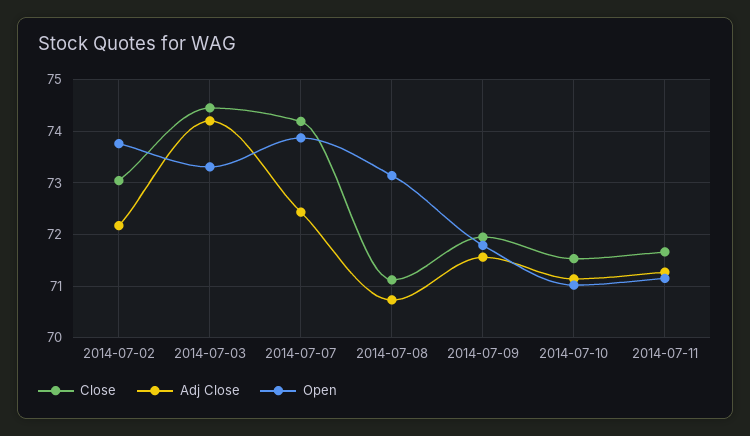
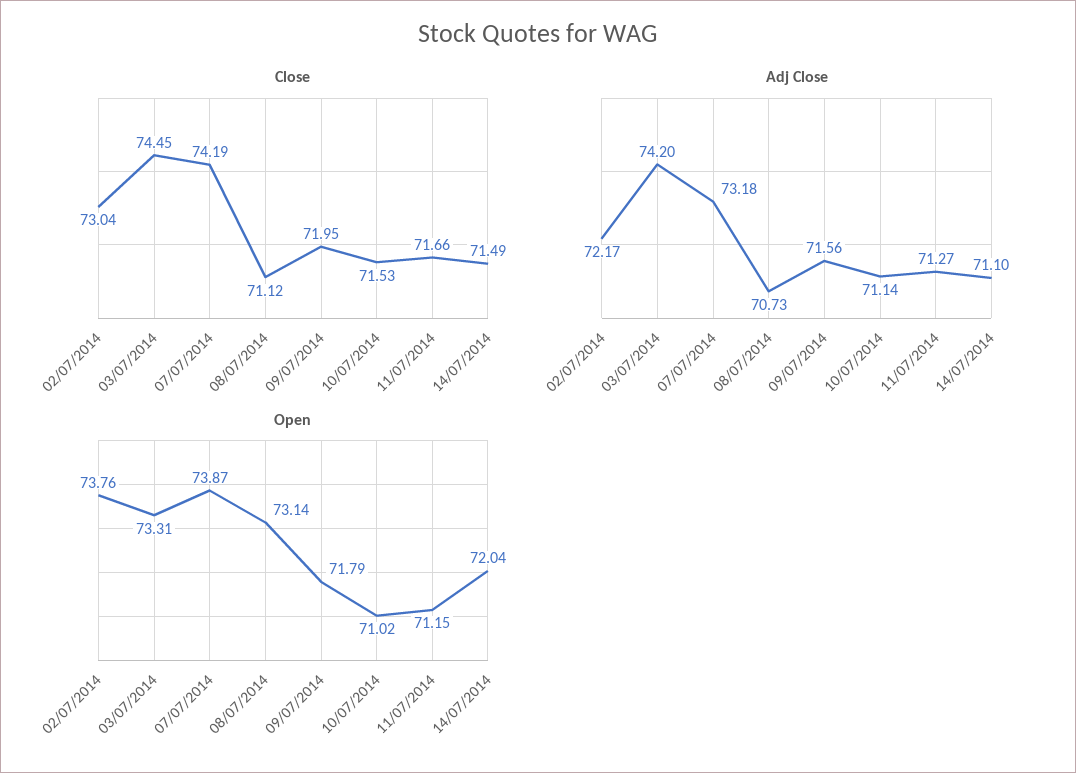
Adj Close, 2014-07-07: 72.4 -> 73.18
Close, 14/07/2014: none -> 71.49
Adj Close, 14/07/2014: none -> 71.1
Open, 14/07/2014: none -> 72.04

